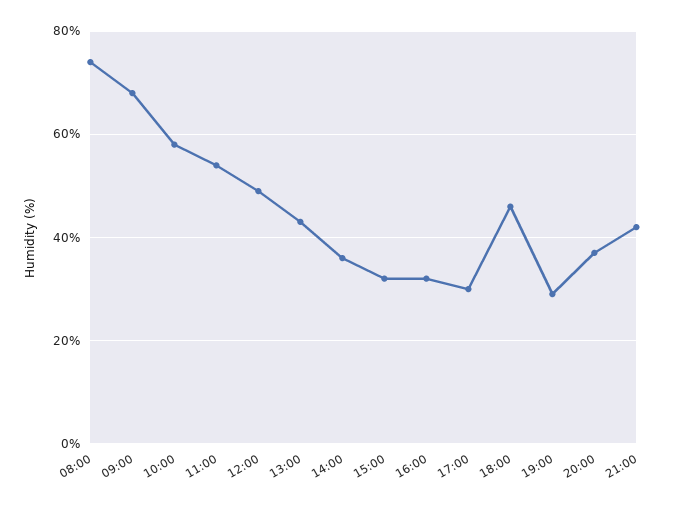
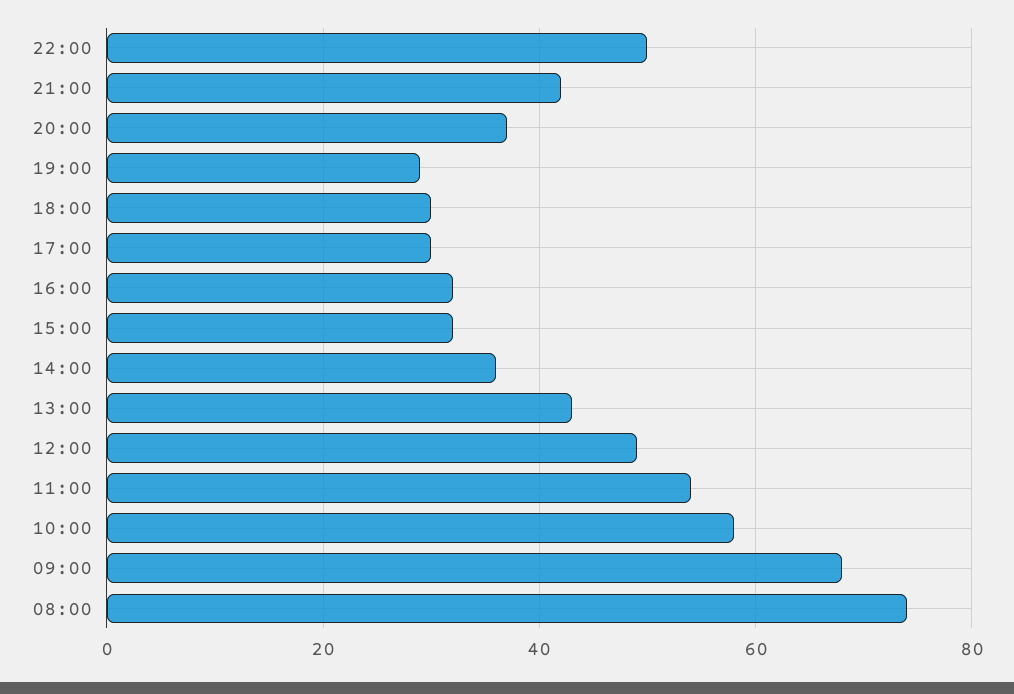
18:00: 45 -> 30
22:00: none -> 50

